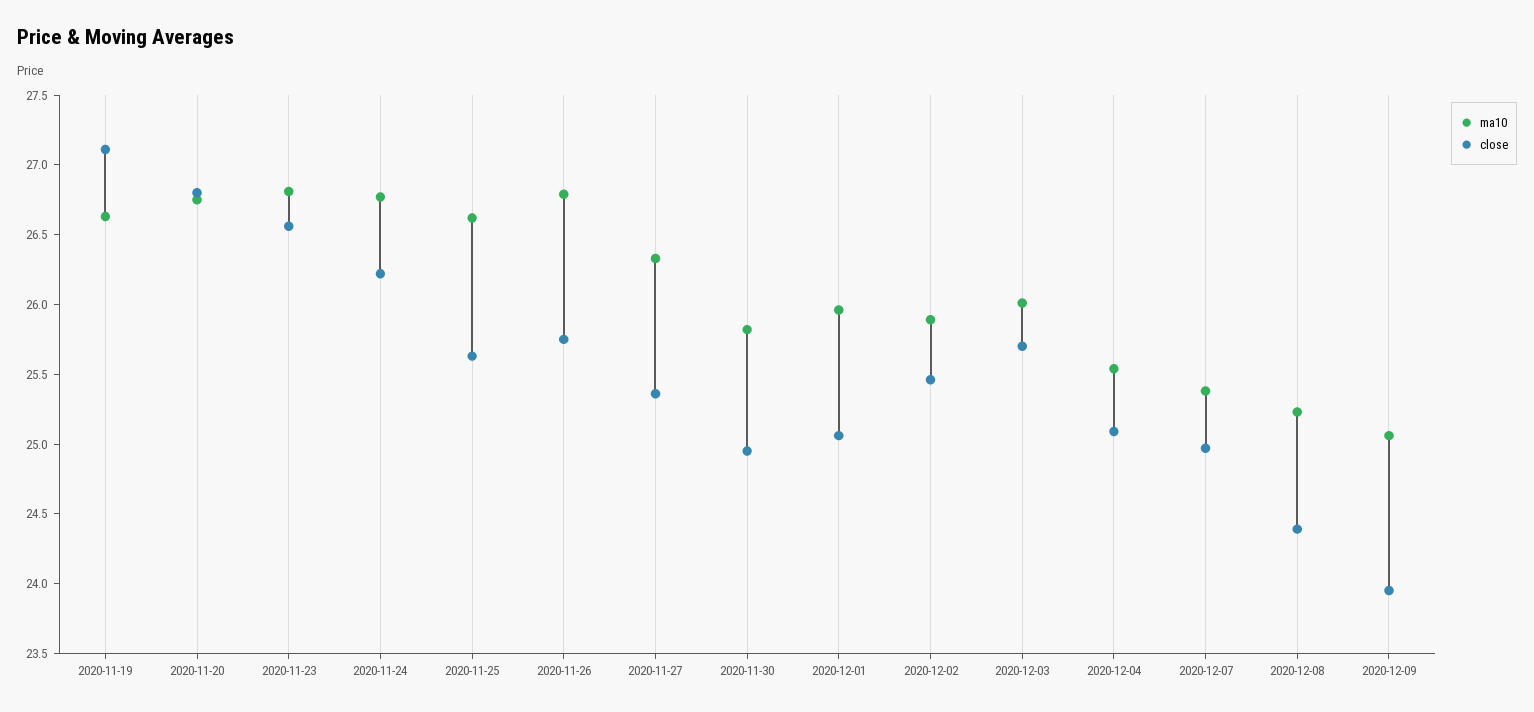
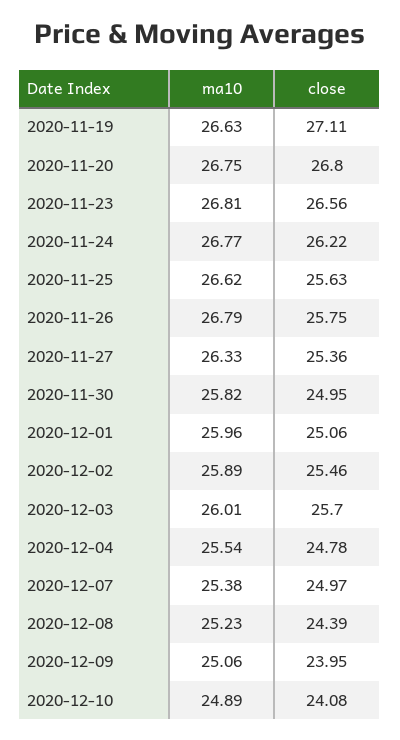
close, 2020-12-04: 25.1 -> 24.78
ma10, 2020-12-10: none -> 24.89
close, 2020-12-10: none -> 24.08

